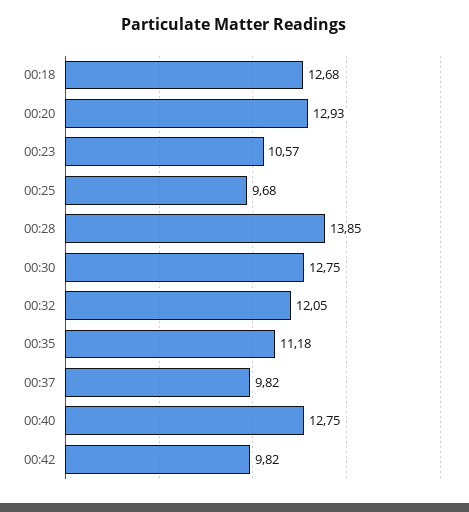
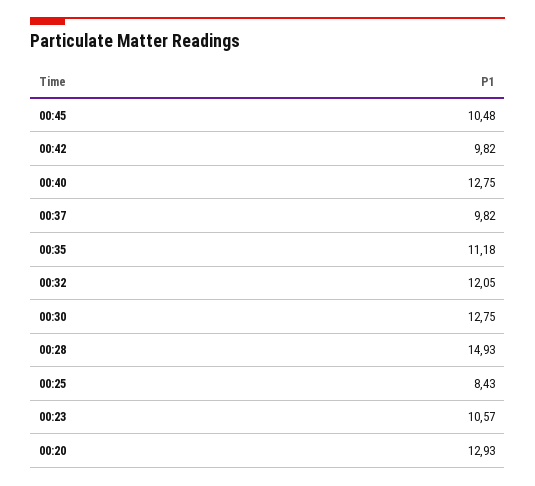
00:18: 12.68 -> none
00:25: 9.68 -> 8.43
00:28: 13.85 -> 14.93
00:45: none -> 10.48

